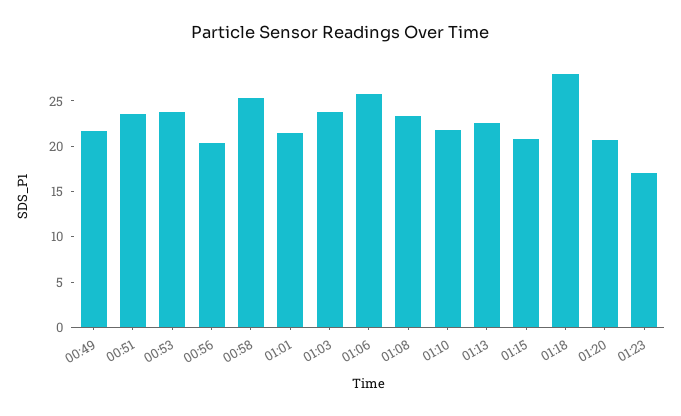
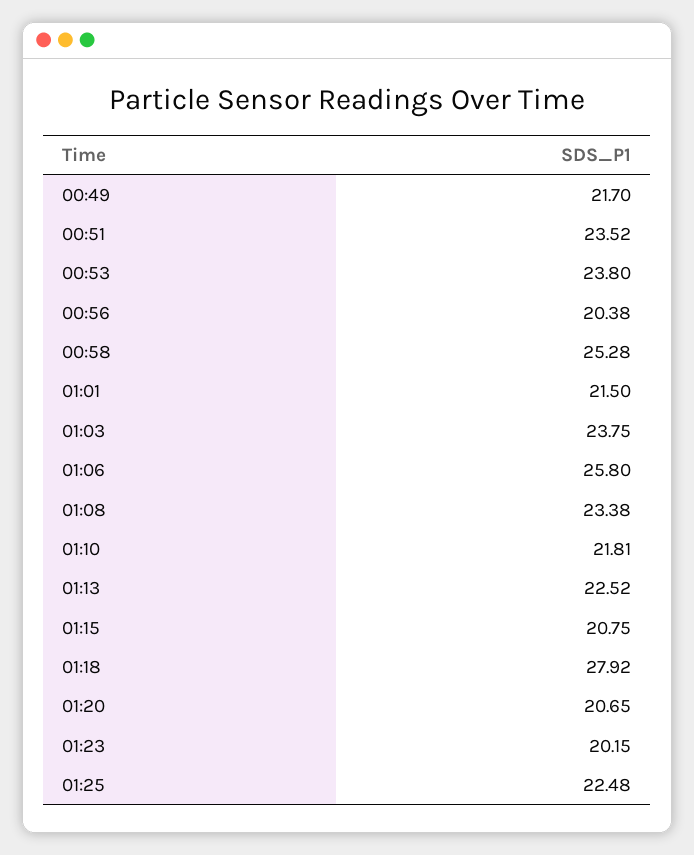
01:23: 17 -> 20.15
01:25: none -> 22.48

